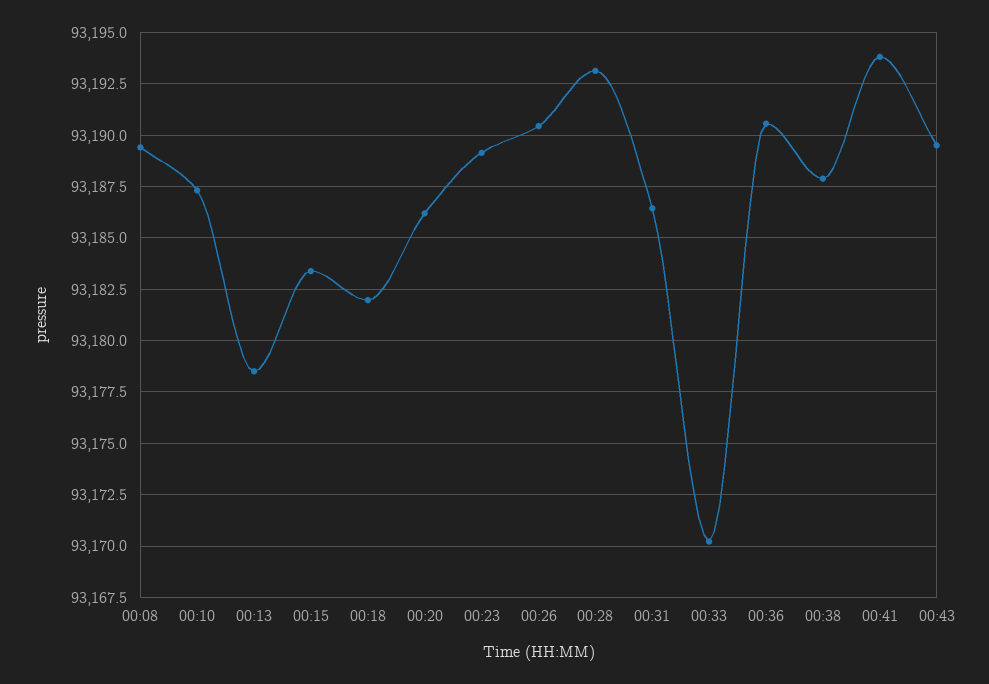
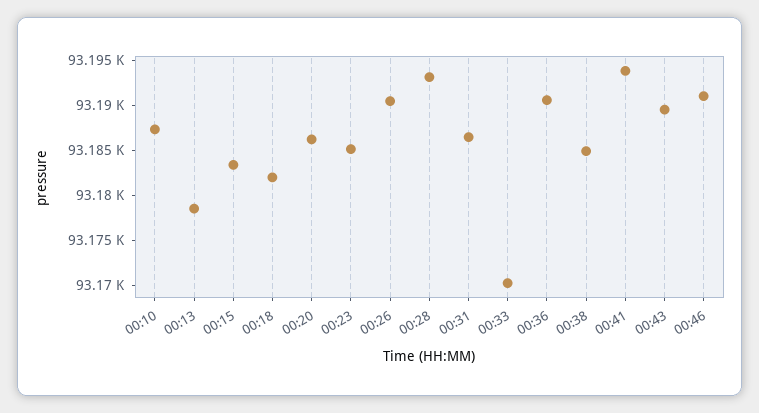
00:08: 93189.5 -> none
00:23: 93189 -> 93185
00:38: 93188 -> 93185
00:46: none -> 93191

